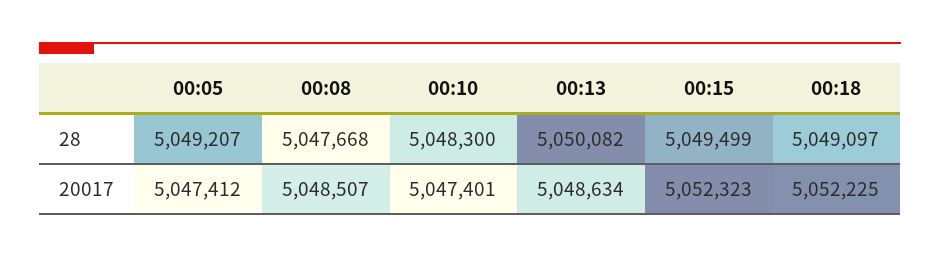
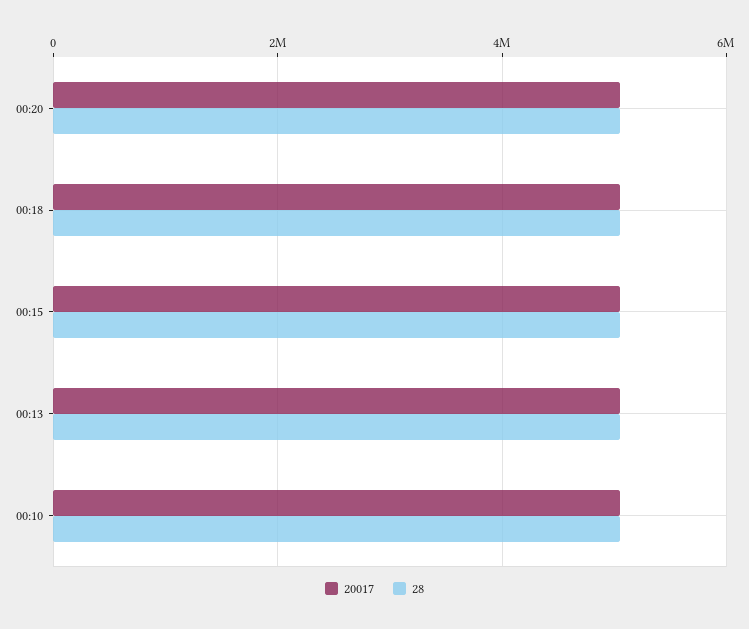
28, 00:05: 5049207 -> none
28, 00:08: 5047668 -> none
20017, 00:05: 5047412 -> none
20017, 00:08: 5048507 -> none
20017, 00:20: none -> 5000000
28, 00:20: none -> 5000000

